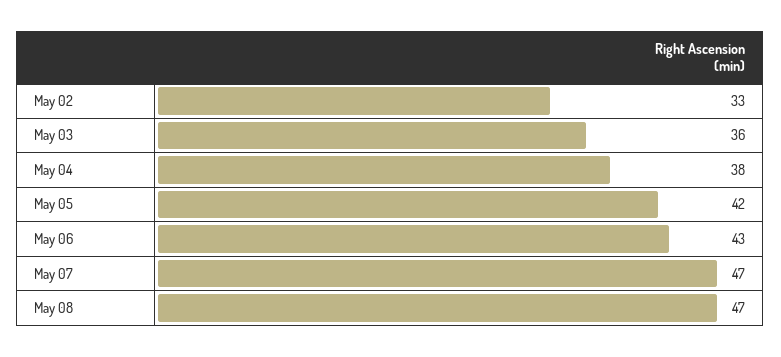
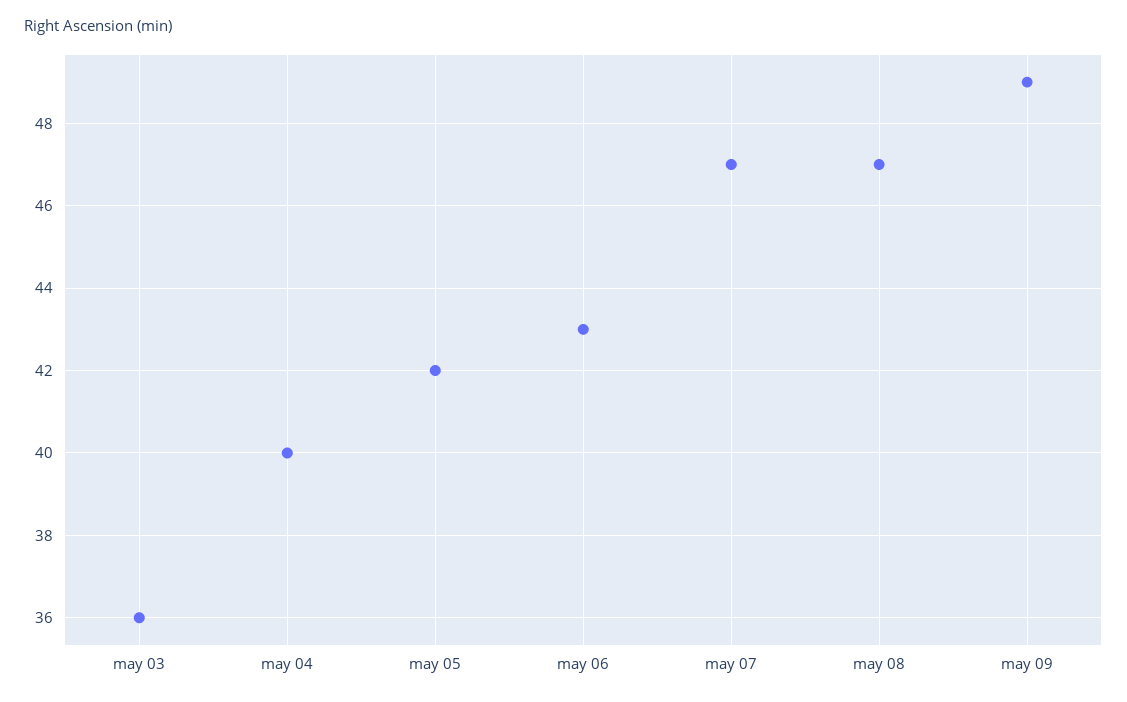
May 02: 33 -> none
May 04: 38 -> 40
may 09: none -> 49

